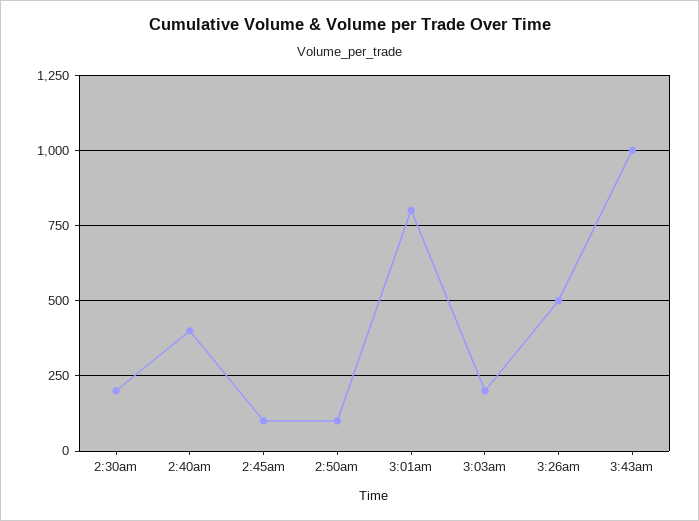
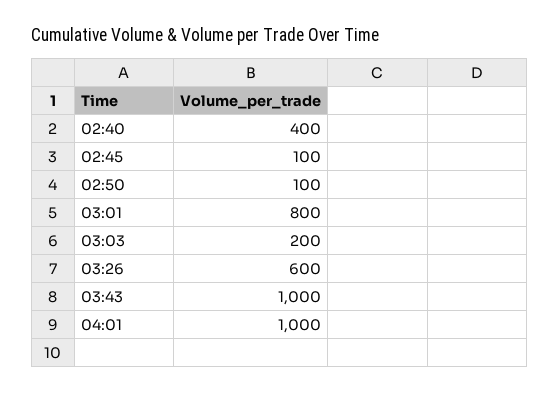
2:30am: 200 -> none
3:26am: 500 -> 600
04:01: none -> 1000

